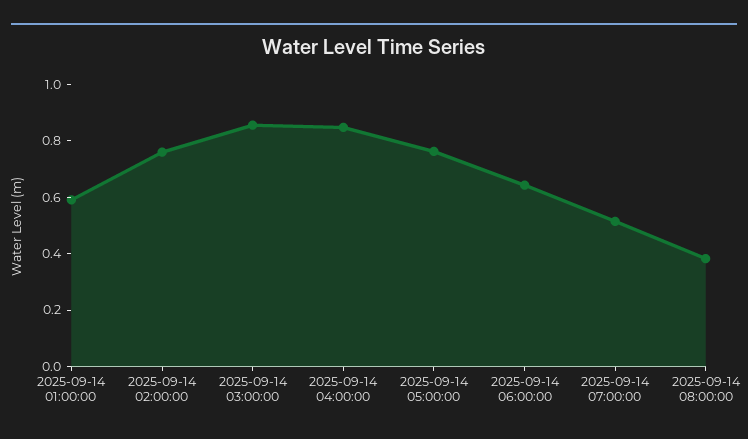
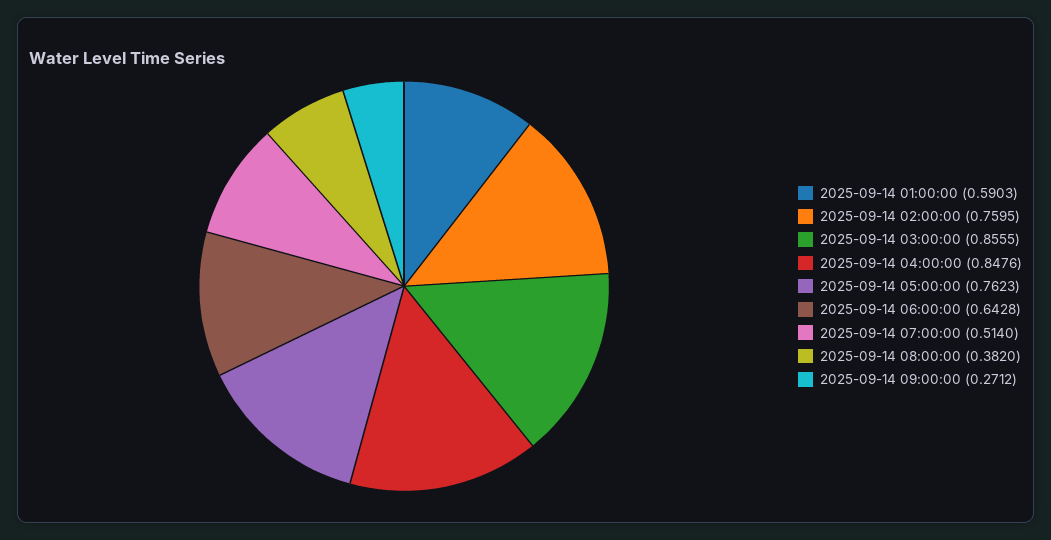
2025-09-14 09:00:00: none -> 0.2712

